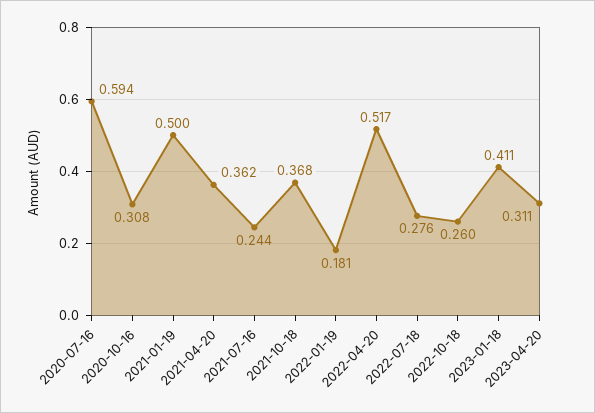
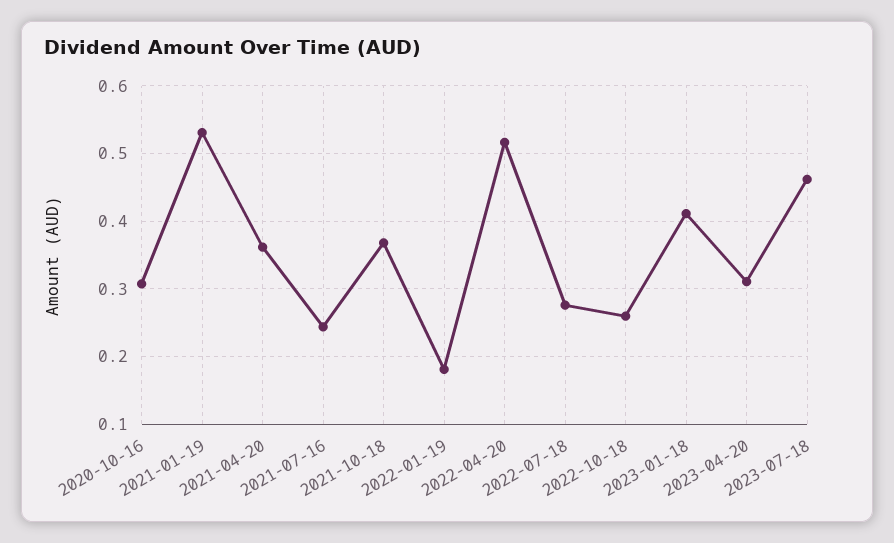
2020-07-16: 0.594 -> none
2021-01-19: 0.5 -> 0.53
2023-07-18: none -> 0.46

